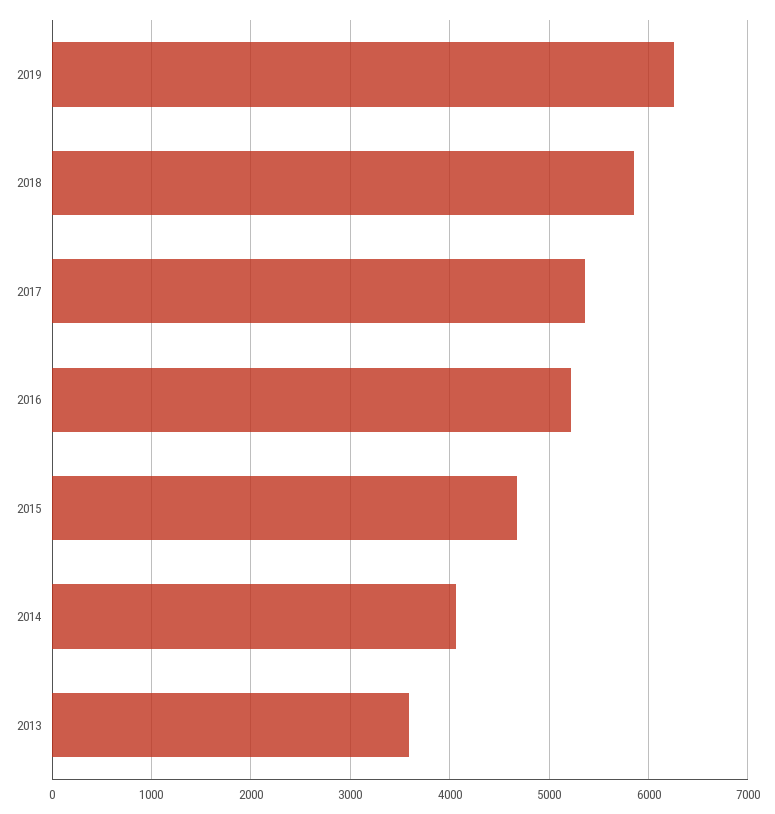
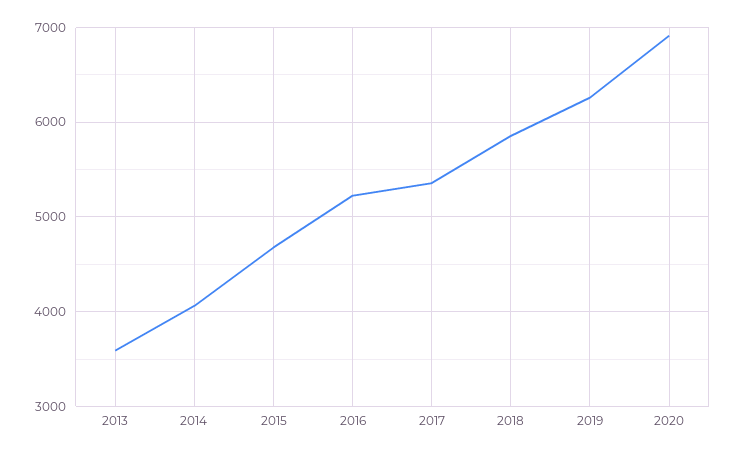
2020: none -> 6900

